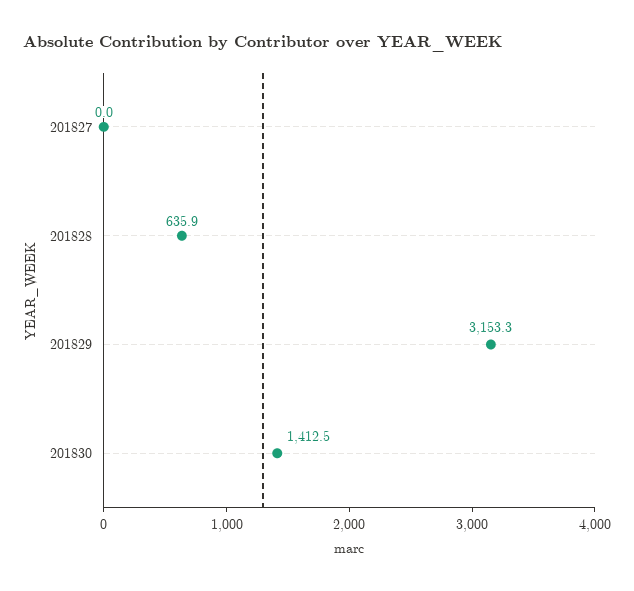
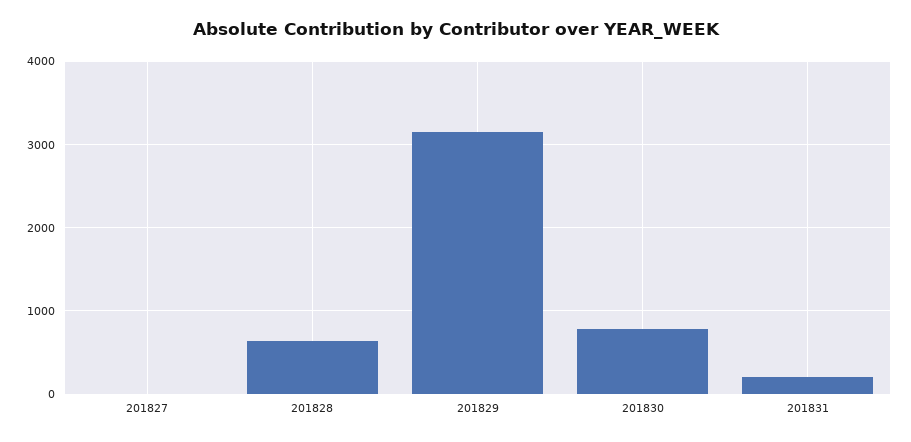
201830: 1412.5 -> 800
201831: none -> 200

